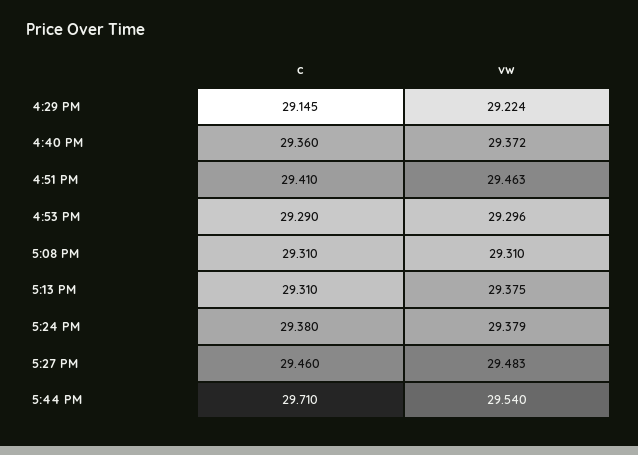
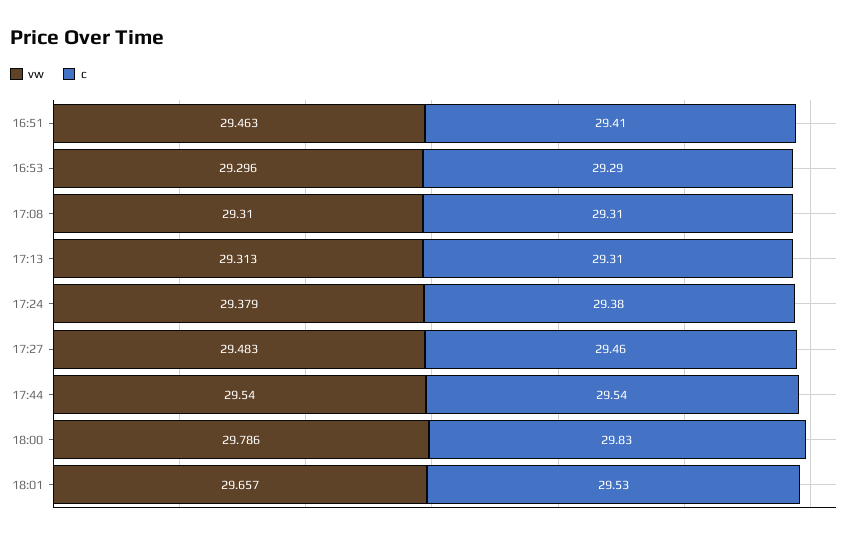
c, 4:29 PM: 29.145 -> none
vw, 4:29 PM: 29.224 -> none
c, 4:40 PM: 29.36 -> none
vw, 4:40 PM: 29.372 -> none
vw, 5:13 PM: 29.375 -> 29.313
c, 5:44 PM: 29.71 -> 29.54
vw, 18:00: none -> 29.786
c, 18:00: none -> 29.83
vw, 18:01: none -> 29.657
c, 18:01: none -> 29.53

